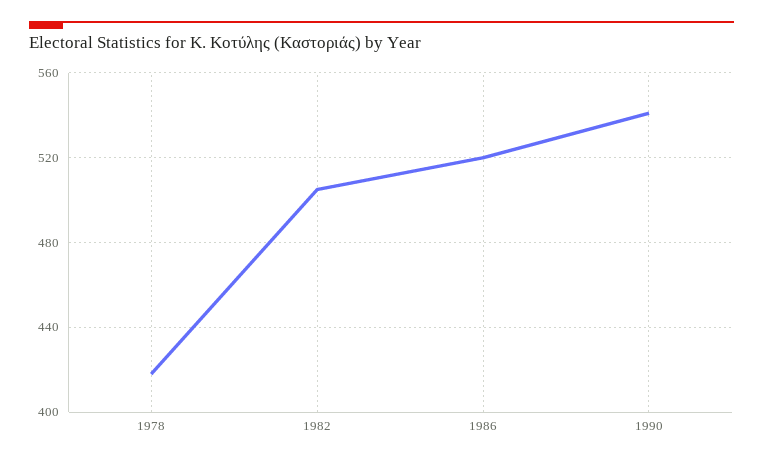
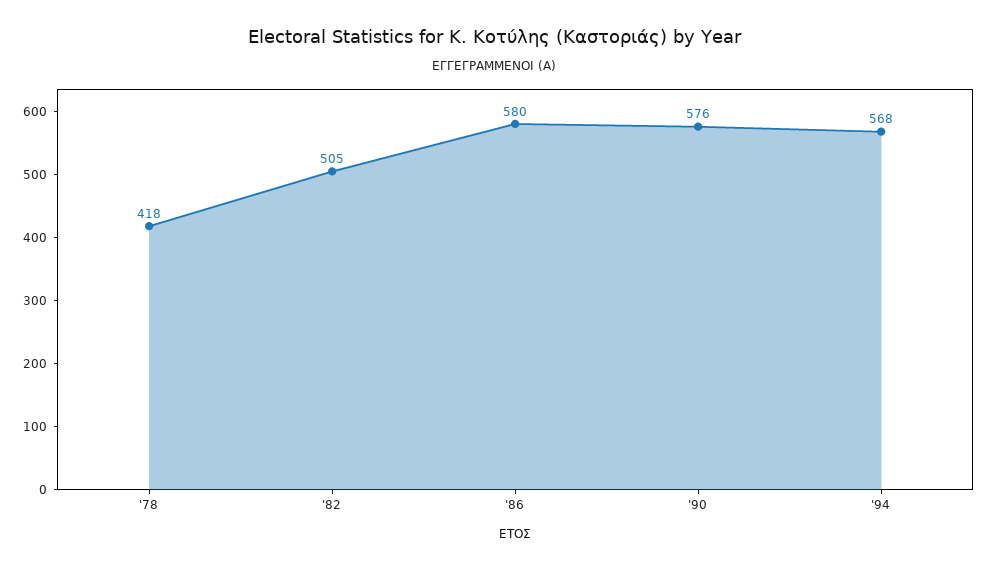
1986: 520 -> 580
1990: 540 -> 576
'94: none -> 568

